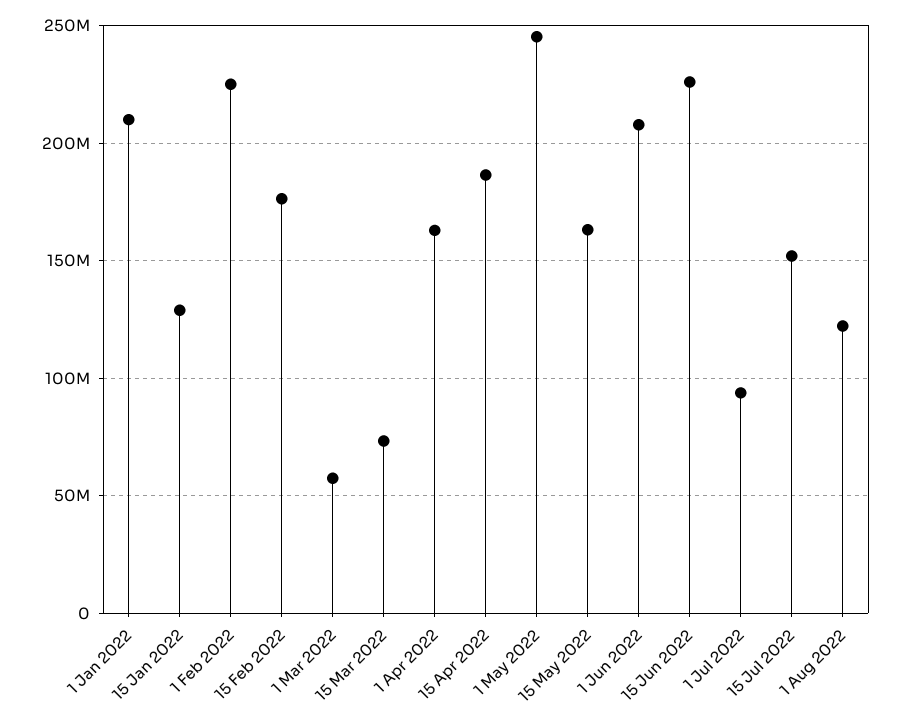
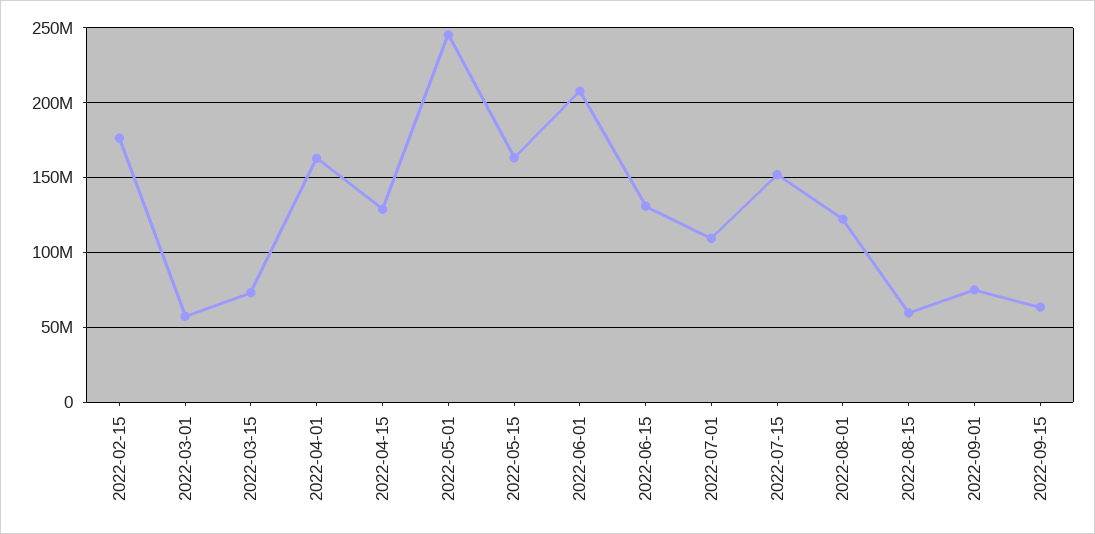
1 Jan 2022: 210000000 -> none
15 Jan 2022: 130000000 -> none
1 Feb 2022: 225000000 -> none
15 Apr 2022: 185000000 -> 130000000
15 Jun 2022: 225000000 -> 130000000
1 Jul 2022: 95000000 -> 110000000
2022-08-15: none -> 60000000
2022-09-01: none -> 75000000
2022-09-15: none -> 65000000

